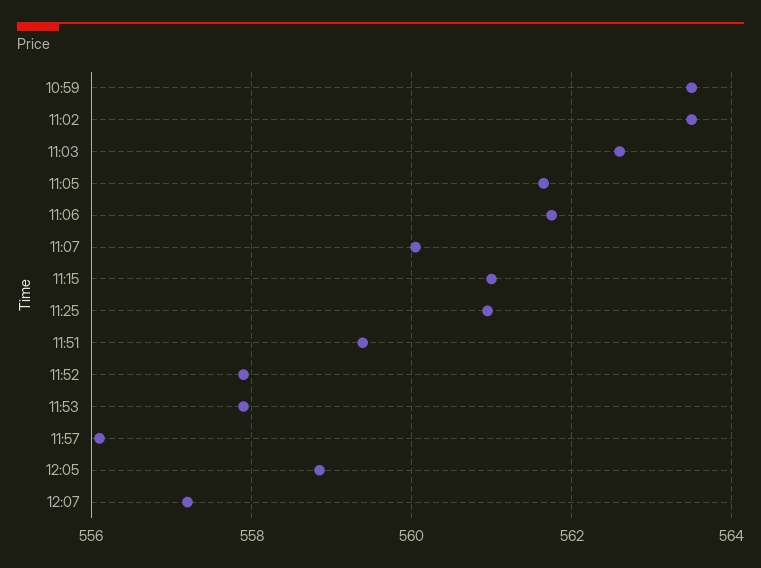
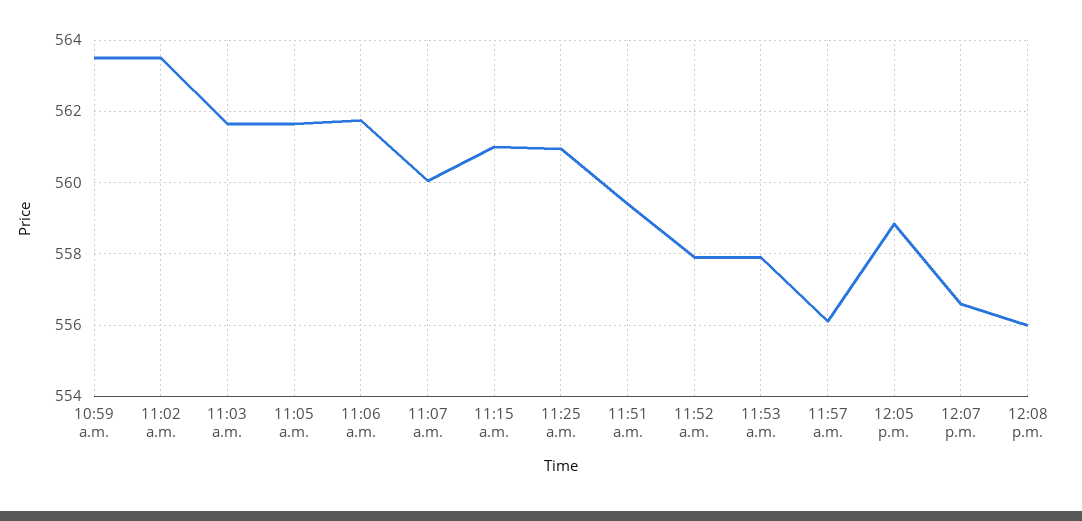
11:03: 562.6 -> 561.6
12:07: 557.2 -> 556.6
12:08 p.m.: none -> 556

